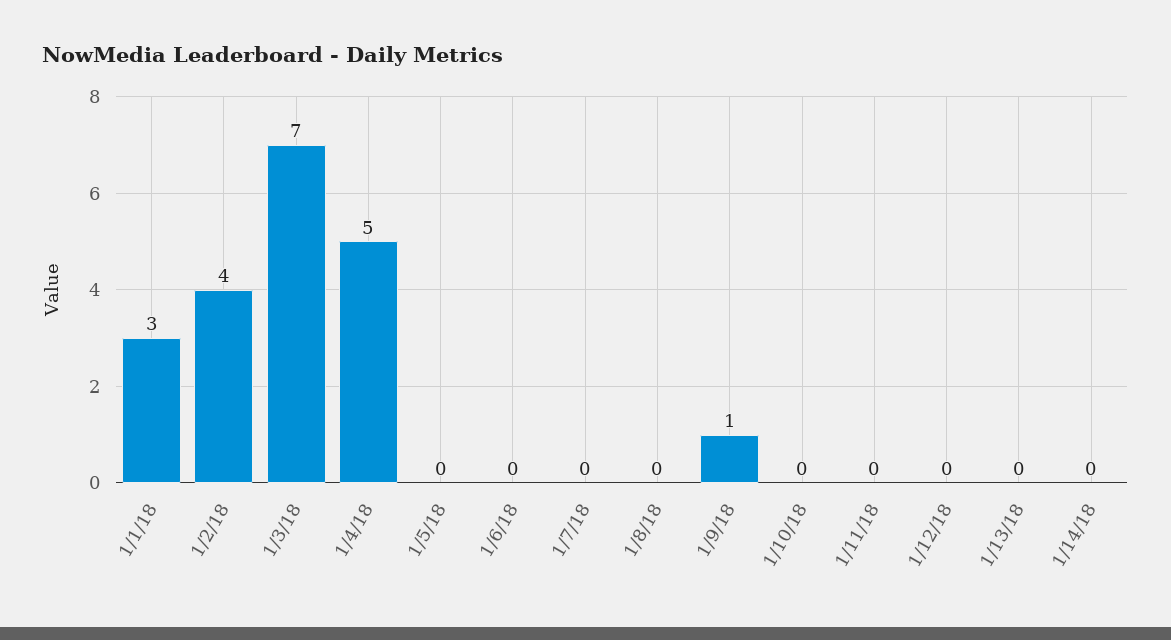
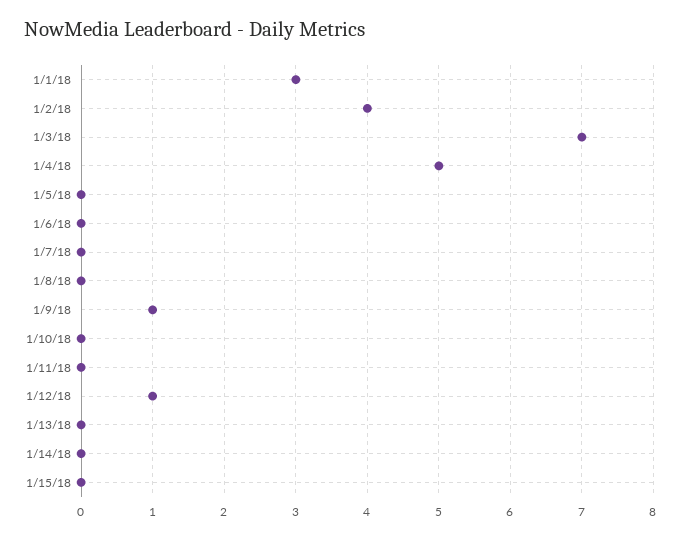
1/12/18: 0 -> 1
1/15/18: none -> 0

